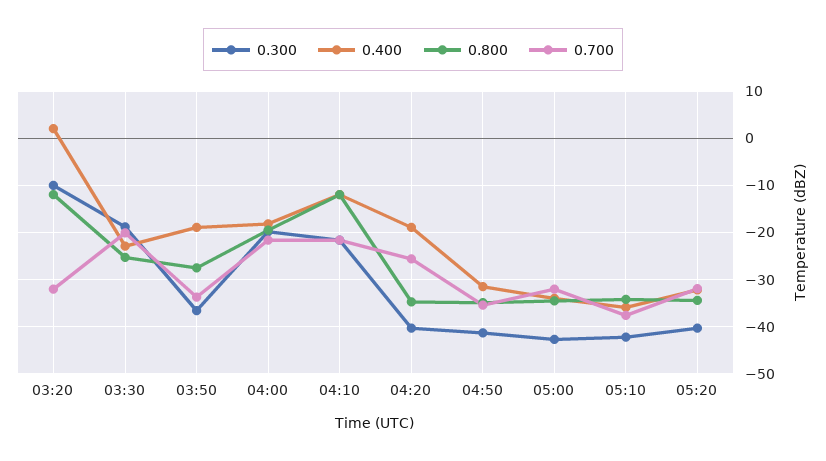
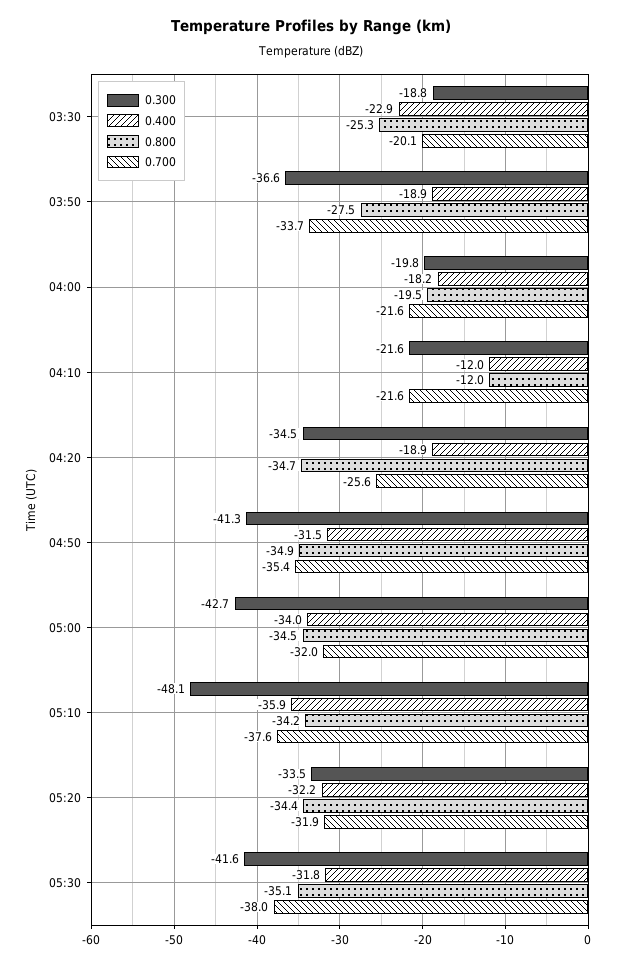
0.300, 03:20: -10 -> none
0.400, 03:20: 2 -> none
0.800, 03:20: -12 -> none
0.700, 03:20: -32 -> none
0.300, 04:20: -40 -> -34.5
0.300, 05:10: -42 -> -48.1
0.300, 05:20: -40 -> -33.5
0.300, 05:30: none -> -41.6
0.400, 05:30: none -> -31.8
0.800, 05:30: none -> -35.1
0.700, 05:30: none -> -38

